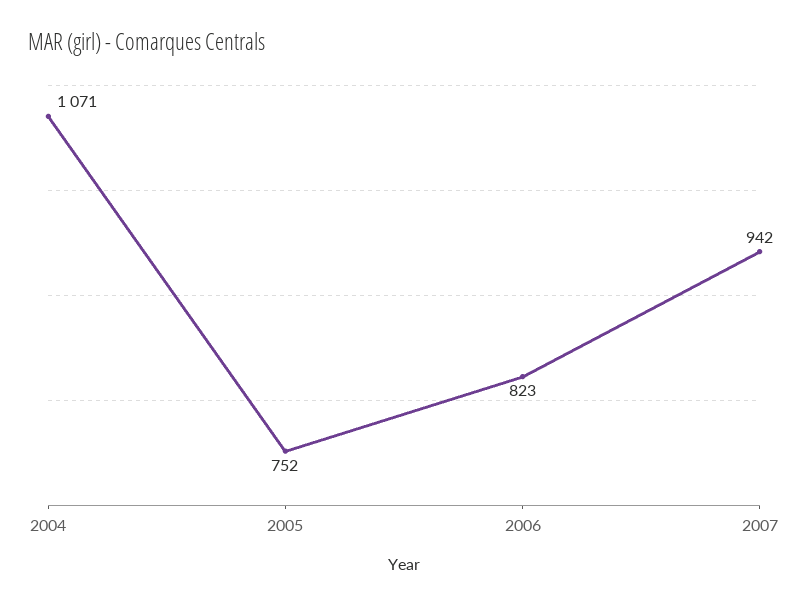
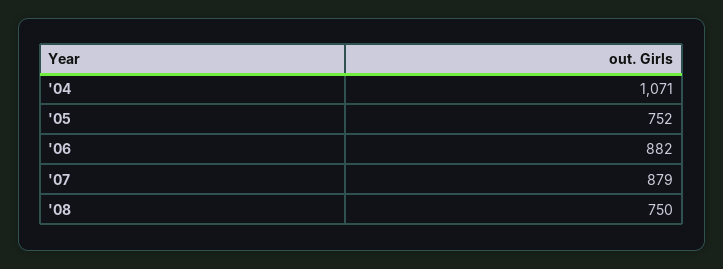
2006: 823 -> 882
2007: 942 -> 879
'08: none -> 750

